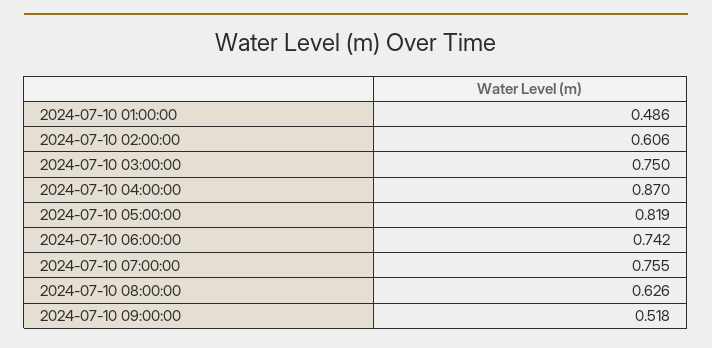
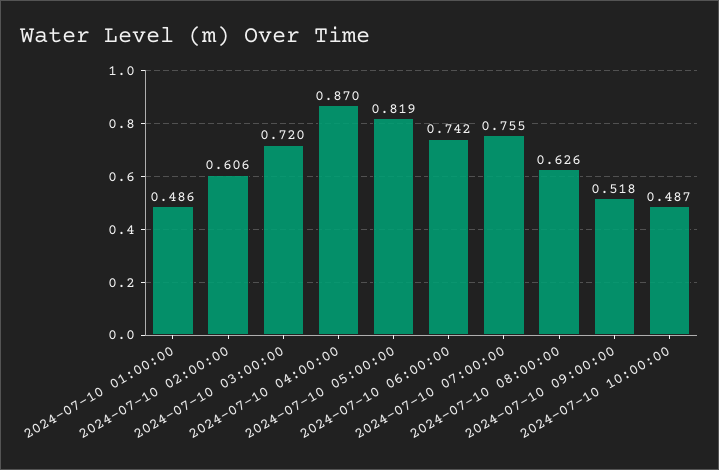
2024-07-10 03:00:00: 0.75 -> 0.72
2024-07-10 10:00:00: none -> 0.487

